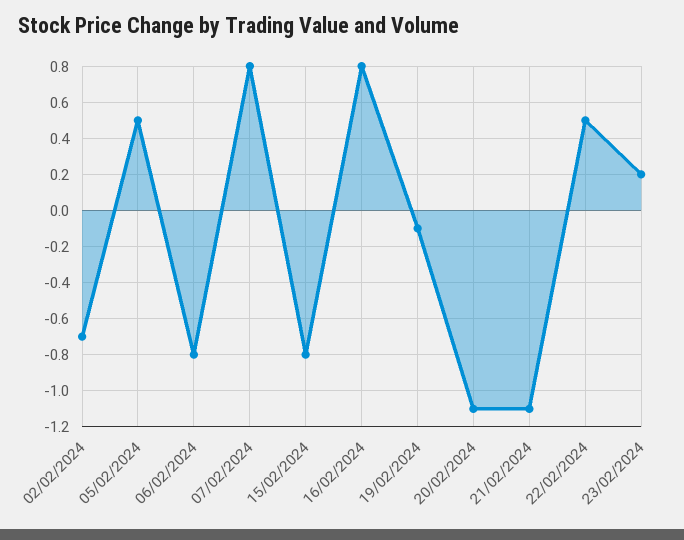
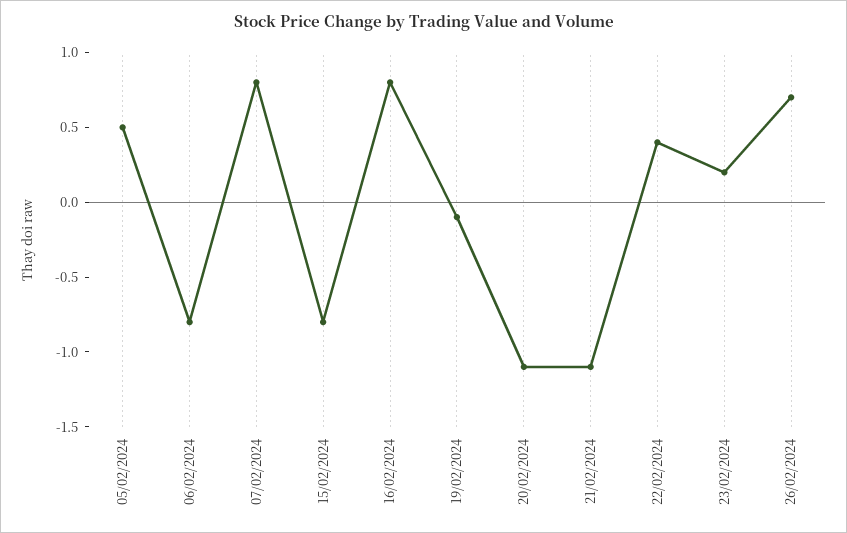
02/02/2024: -0.7 -> none
22/02/2024: 0.5 -> 0.4
26/02/2024: none -> 0.7

